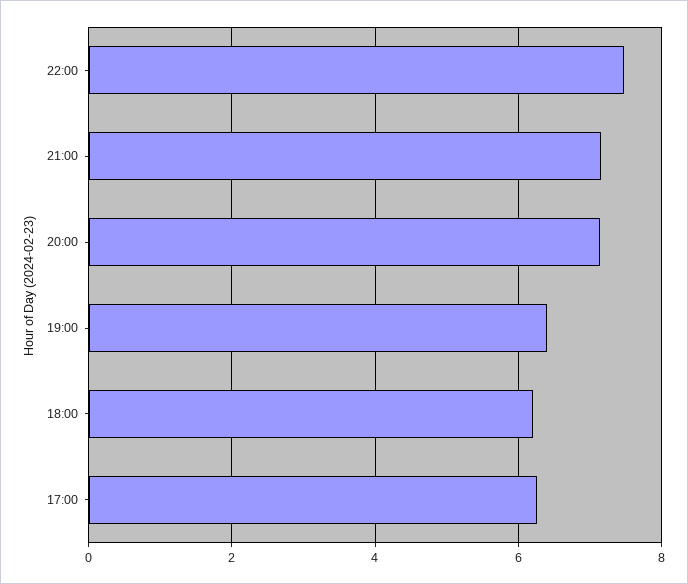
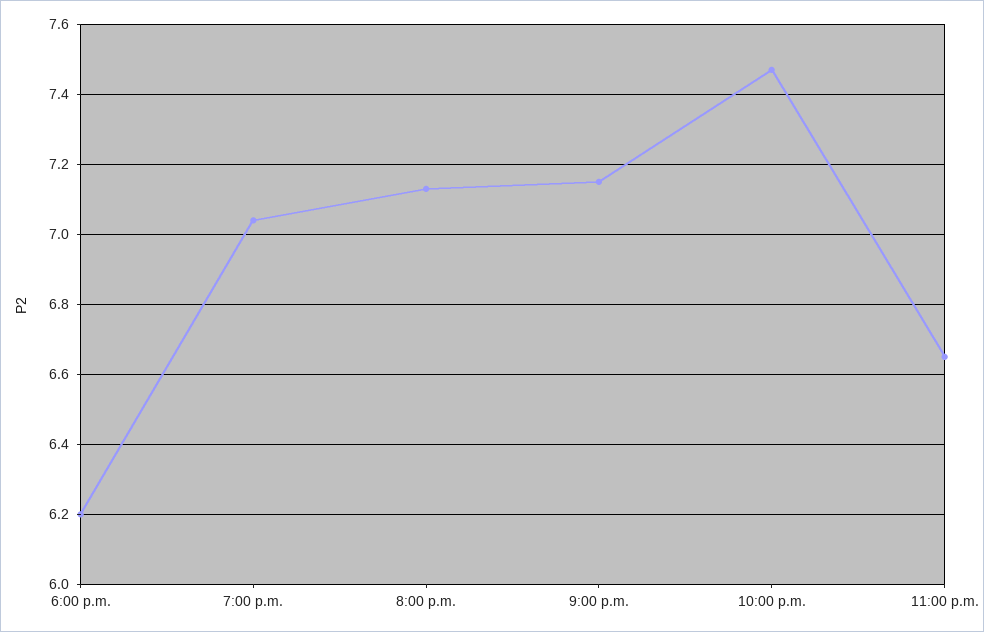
19:00: 6.4 -> 7.05
17:00: 6.2 -> none
11:00 p.m.: none -> 6.65

